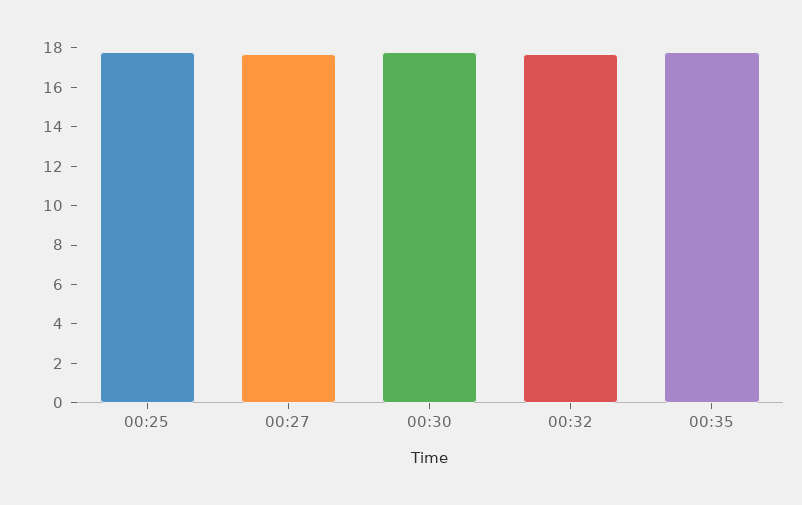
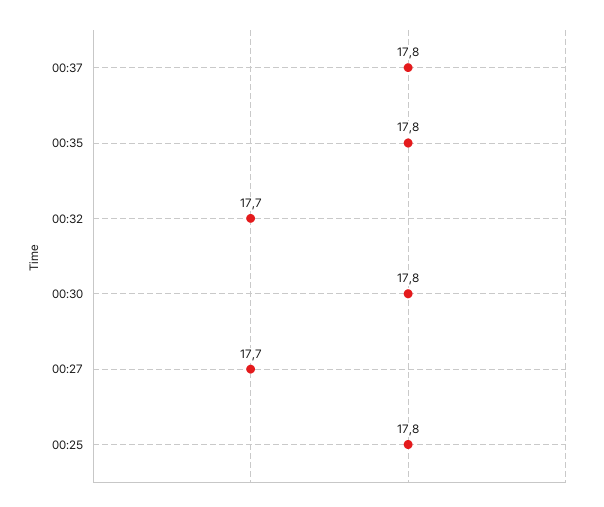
00:37: none -> 17.8

